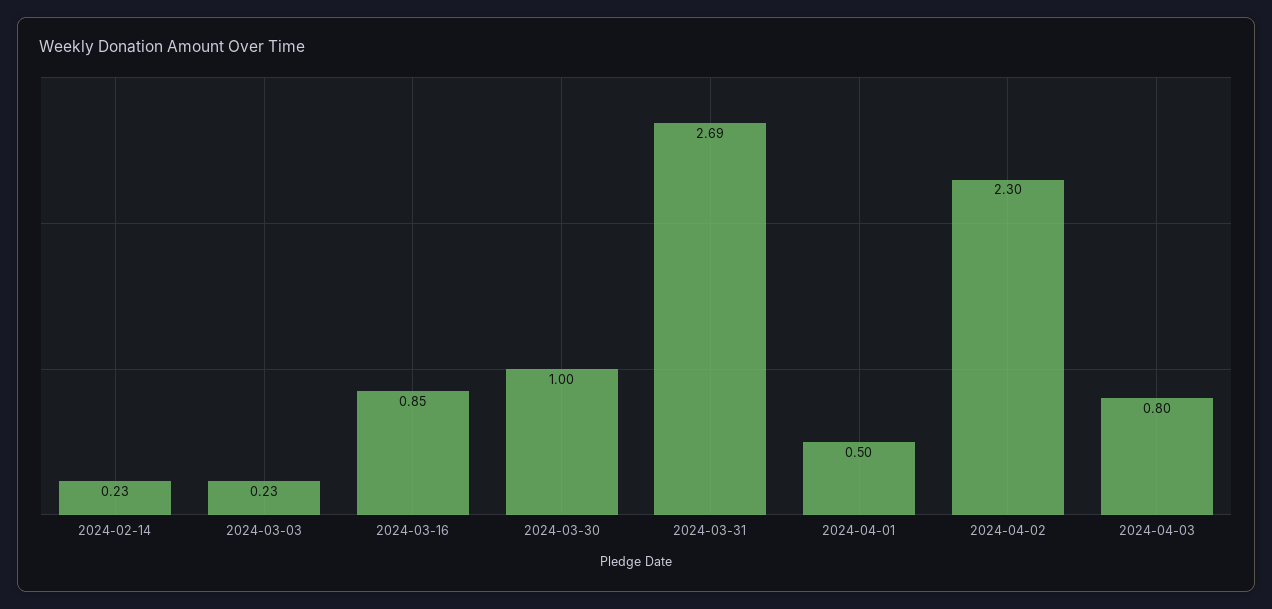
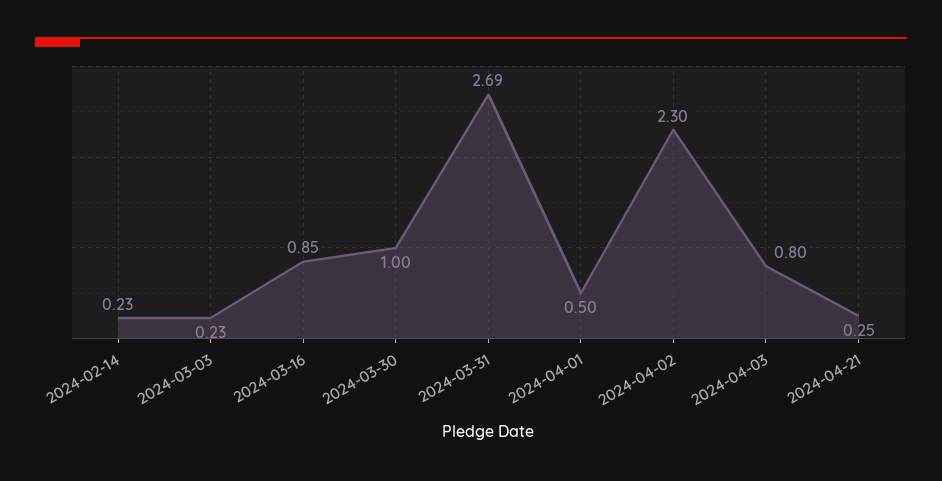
2024-04-21: none -> 0.25

